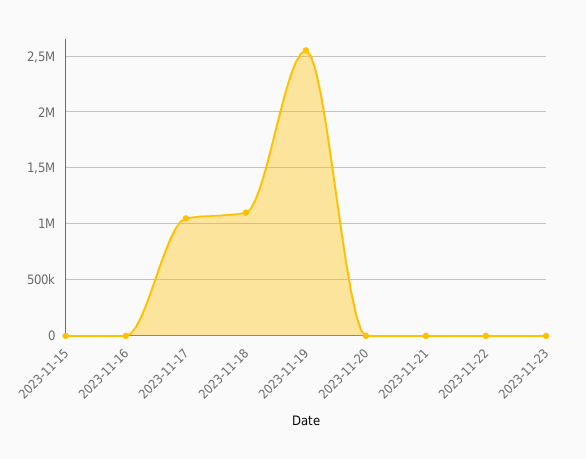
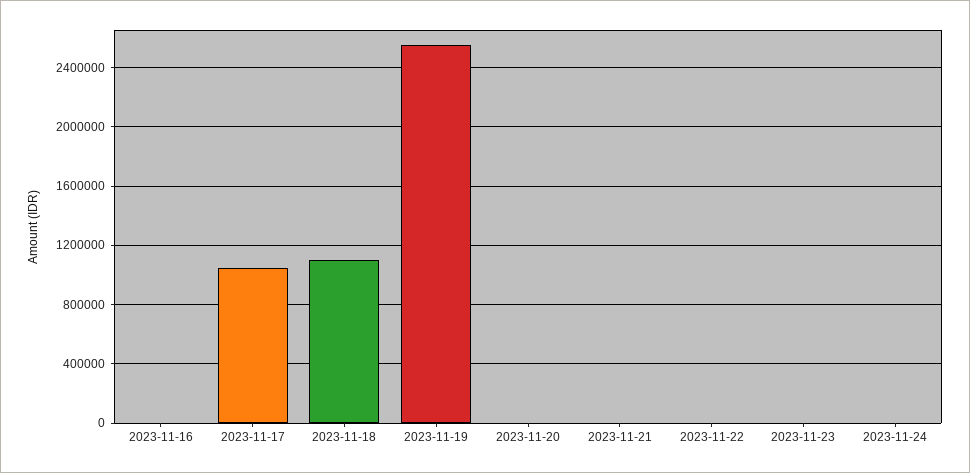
2023-11-15: 0 -> none
2023-11-24: none -> 0

